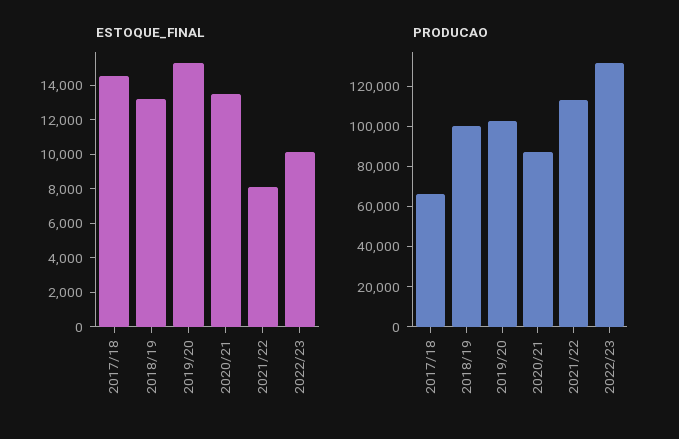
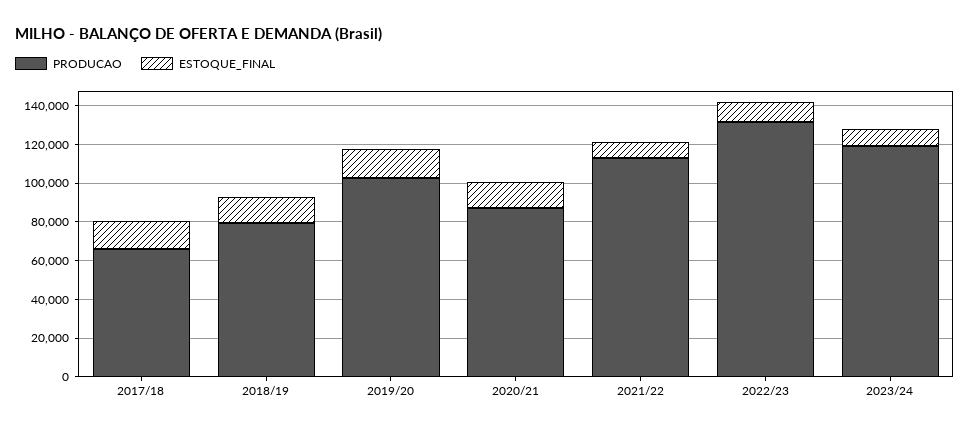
PRODUCAO, 2018/19: 100000 -> 80000
PRODUCAO, 2023/24: none -> 120000
ESTOQUE_FINAL, 2023/24: none -> 10000

